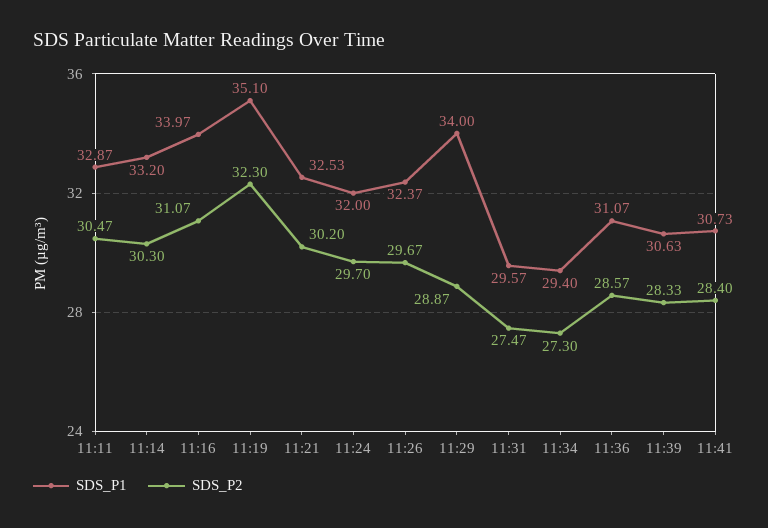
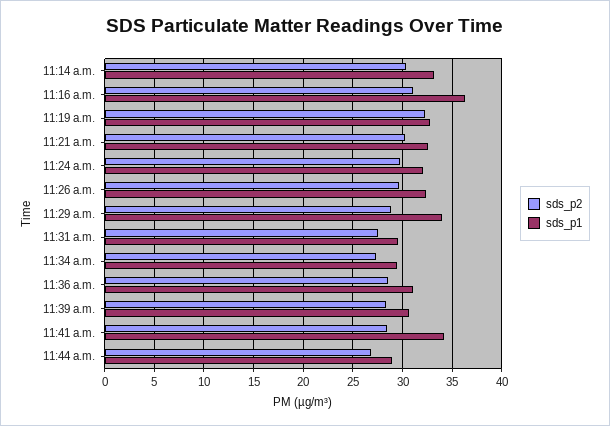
SDS_P1, 11:11: 32.87 -> none
SDS_P2, 11:11: 30.47 -> none
SDS_P1, 11:16: 33.97 -> 36
SDS_P1, 11:19: 35.1 -> 33
SDS_P1, 11:41: 30.73 -> 34
SDS_P2, 11:44 a.m.: none -> 27
SDS_P1, 11:44 a.m.: none -> 29

